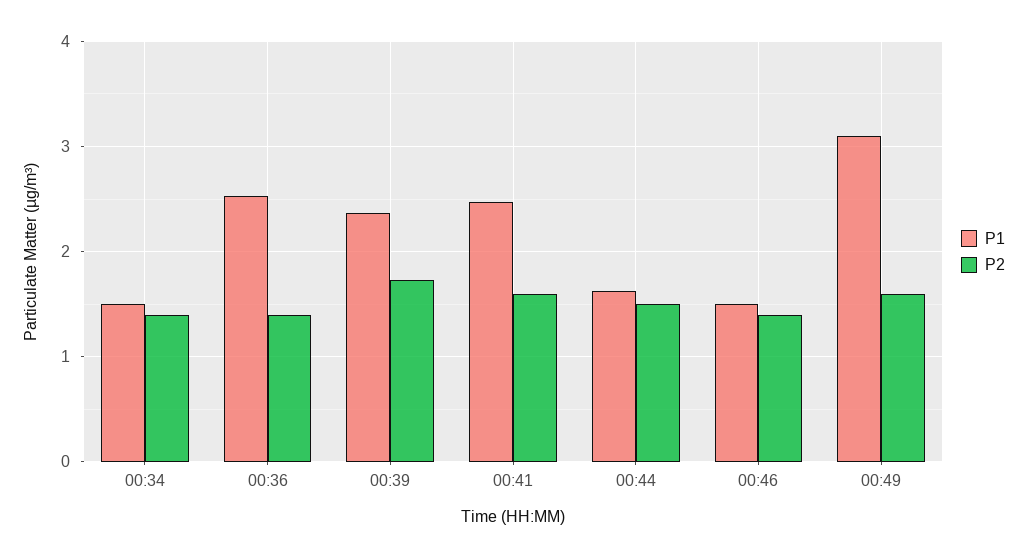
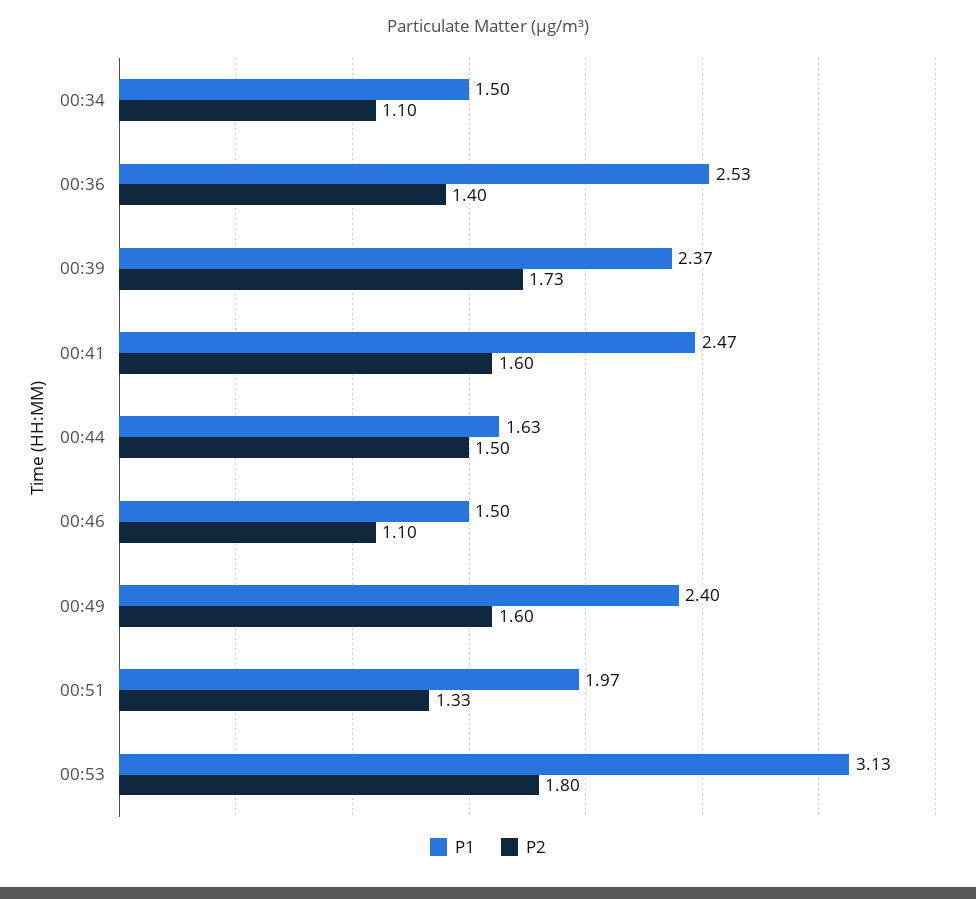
P2, 00:34: 1.4 -> 1.1
P2, 00:46: 1.4 -> 1.1
P1, 00:49: 3.1 -> 2.4
P1, 00:51: none -> 1.97
P2, 00:51: none -> 1.33
P1, 00:53: none -> 3.13
P2, 00:53: none -> 1.8

